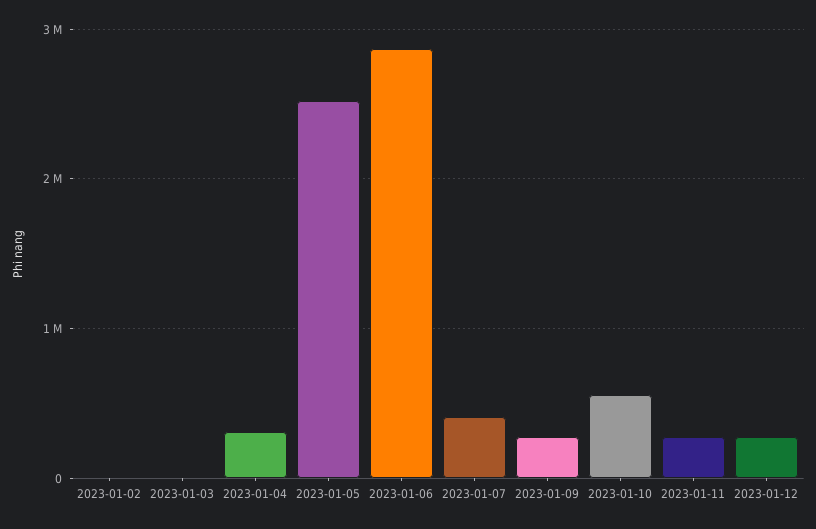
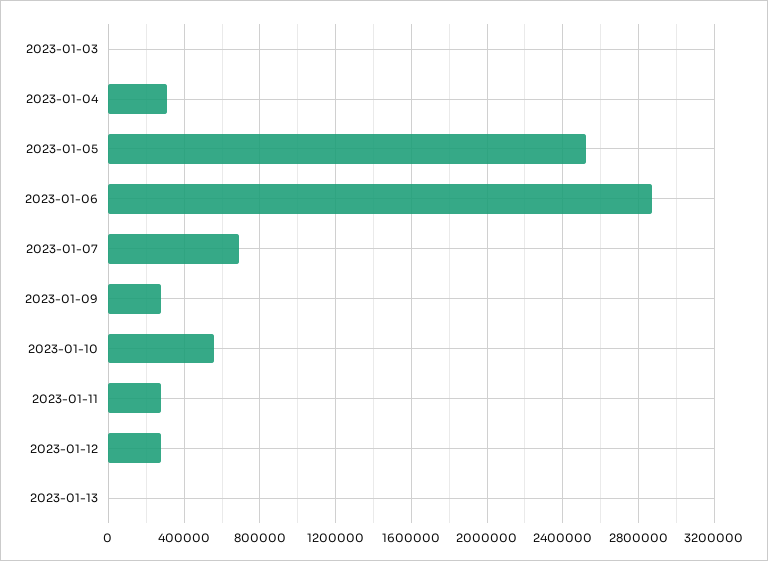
2023-01-02: 0 -> none
2023-01-07: 400000 -> 700000
2023-01-13: none -> 0

